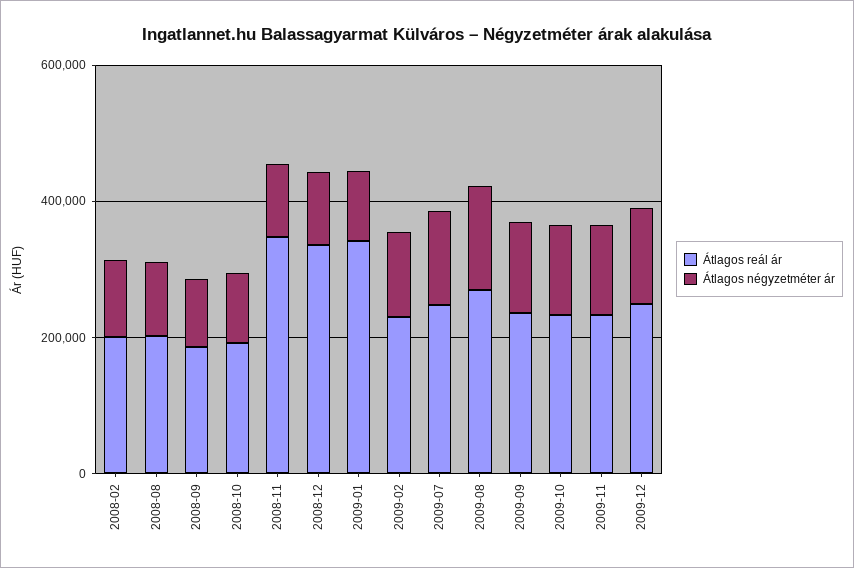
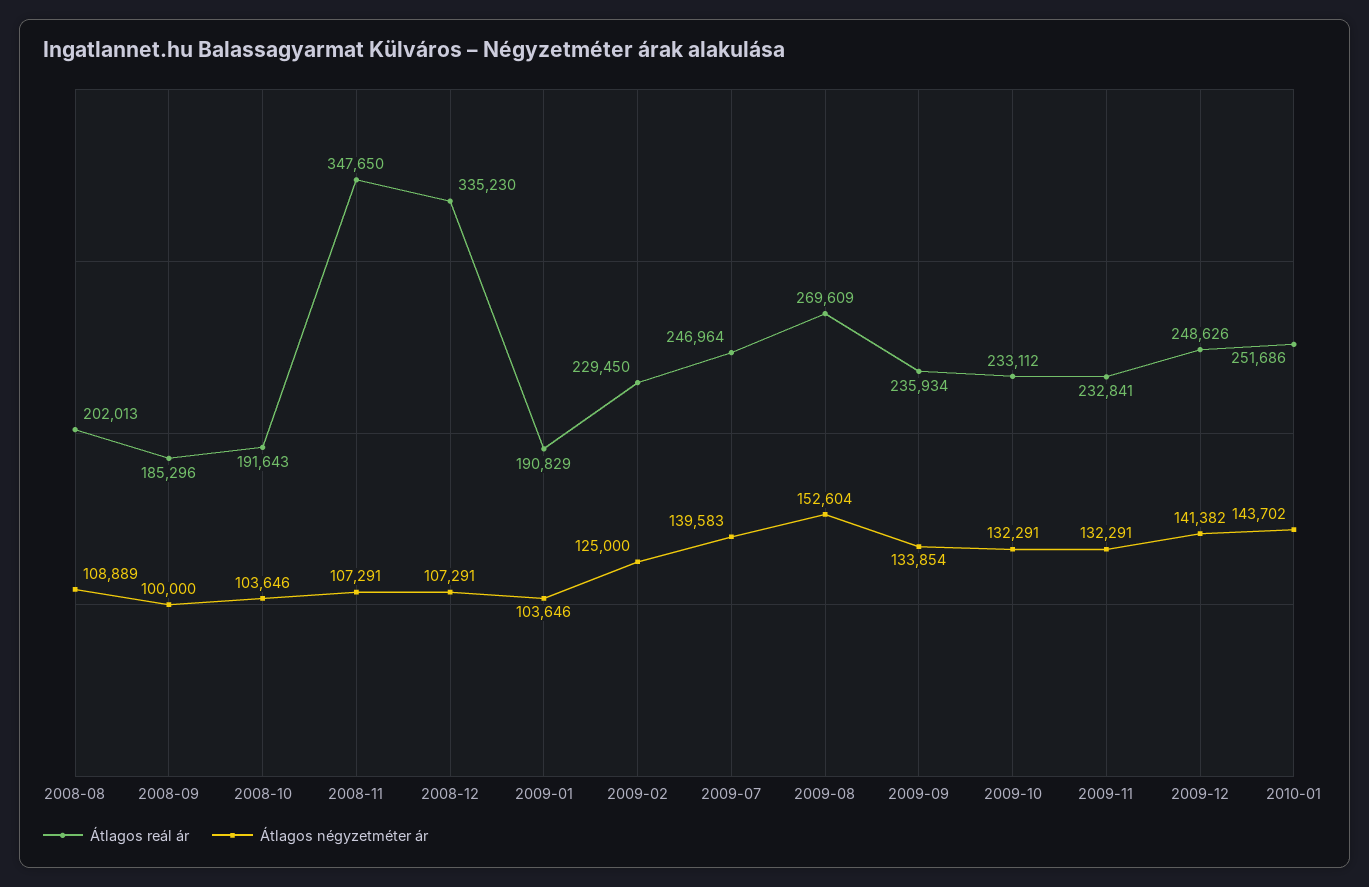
Átlagos reál ár, 2008-02: 200000 -> none
Átlagos négyzetméter ár, 2008-02: 100000 -> none
Átlagos reál ár, 2009-01: 350000 -> 190829
Átlagos reál ár, 2010-01: none -> 251686
Átlagos négyzetméter ár, 2010-01: none -> 143702

